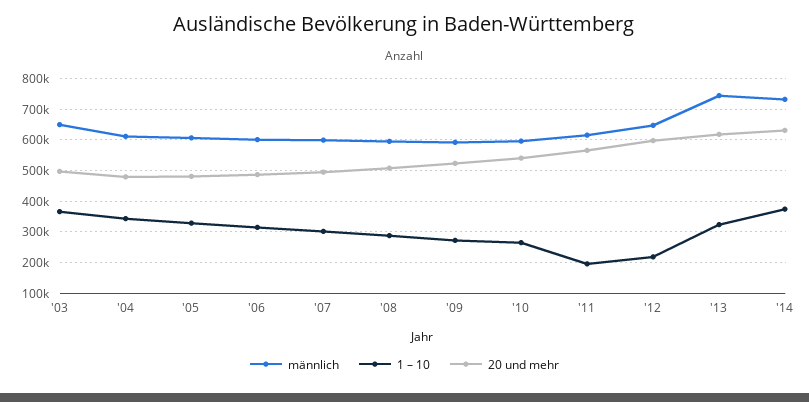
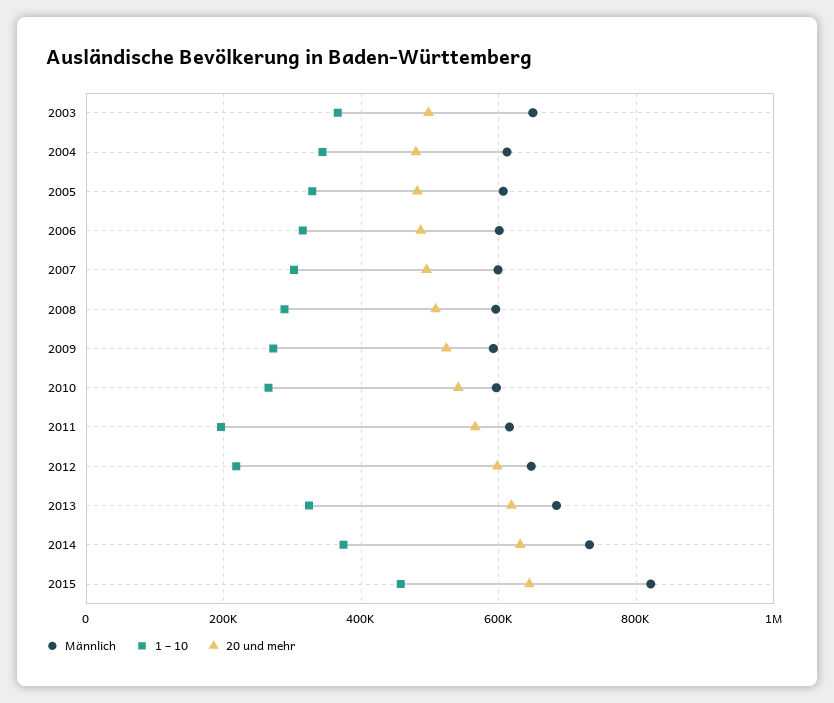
männlich, '13: 740000 -> 680000
männlich, 2015: none -> 820000
1 – 10, 2015: none -> 460000
20 und mehr, 2015: none -> 640000

